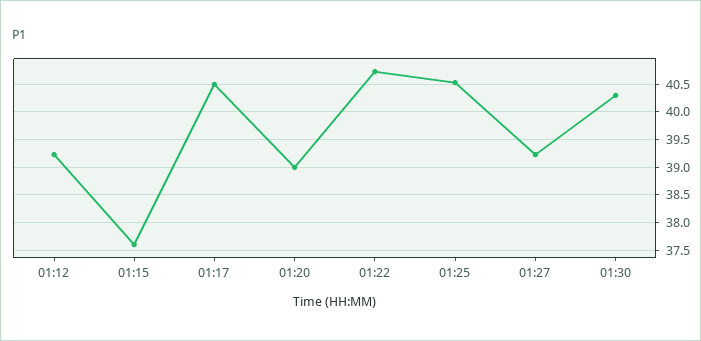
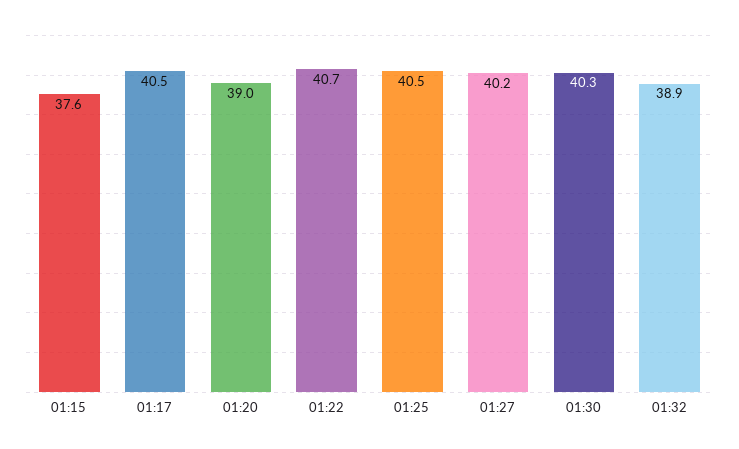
01:12: 39.25 -> none
01:27: 39.25 -> 40.2
01:32: none -> 38.9

